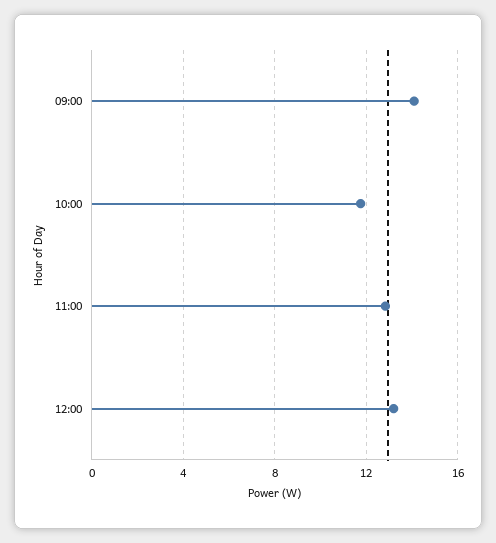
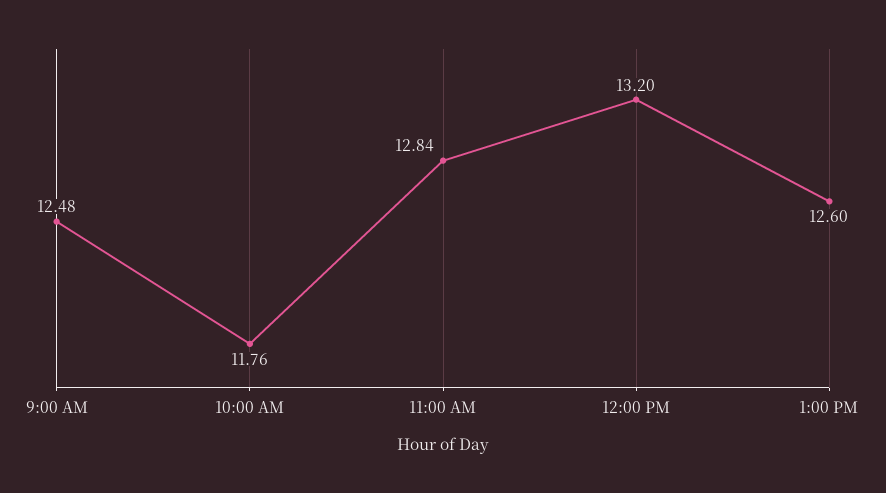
09:00: 14 -> 12.48
1:00 PM: none -> 12.6

